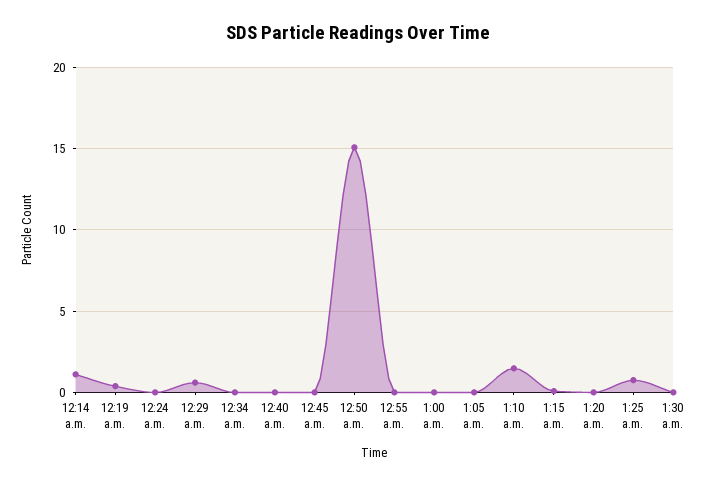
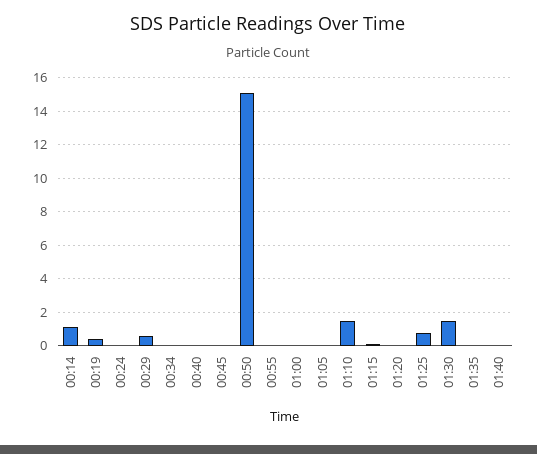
1:30 a.m.: 0 -> 1.5
01:35: none -> 0
01:40: none -> 0

